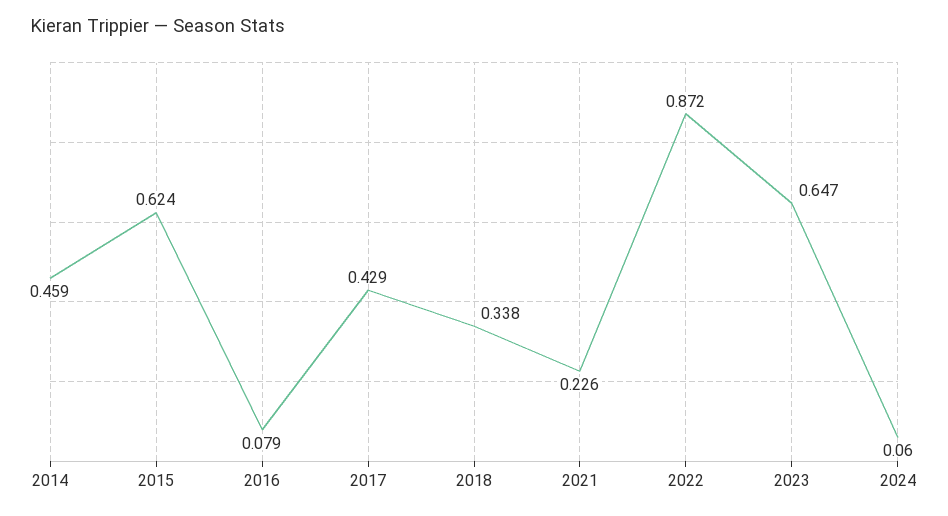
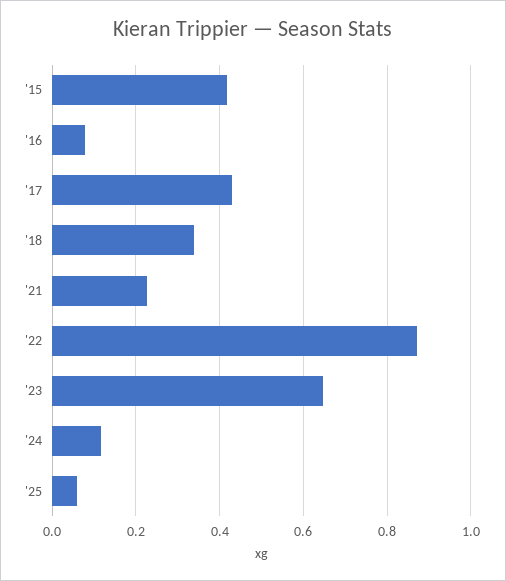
2014: 0.459 -> none
2015: 0.624 -> 0.42
2024: 0.06 -> 0.12
'25: none -> 0.06

